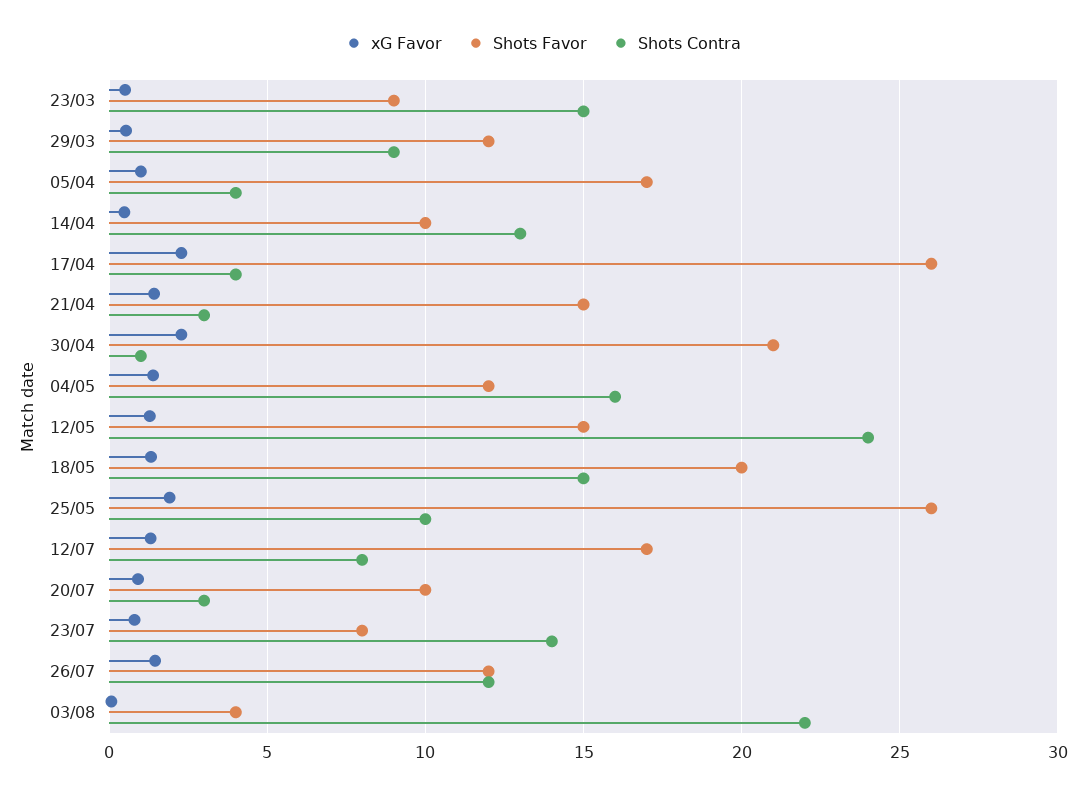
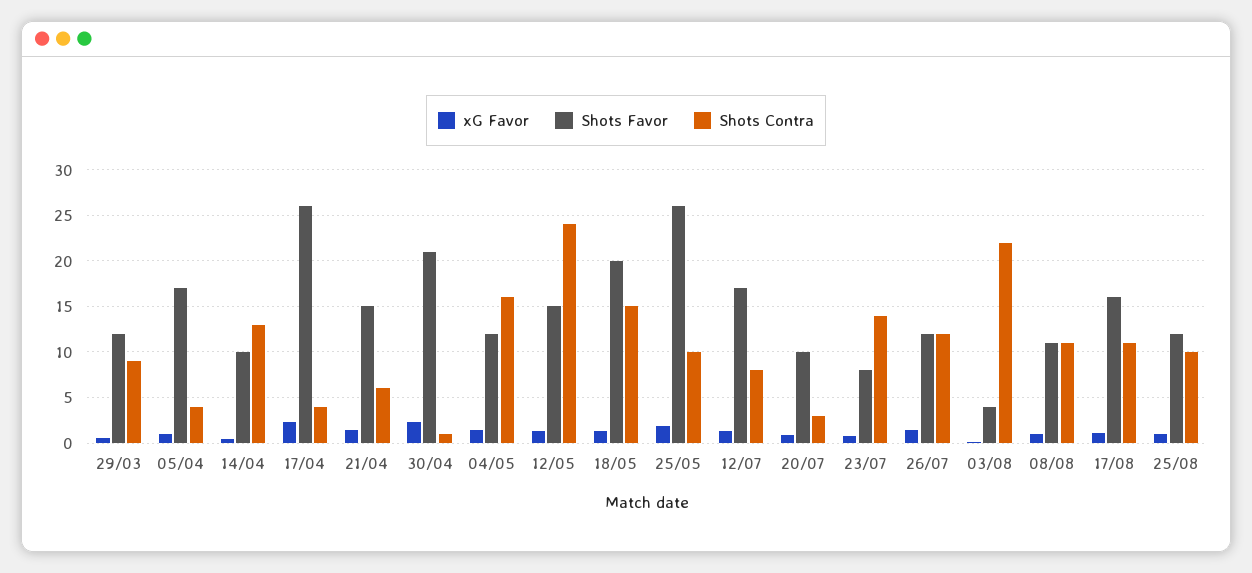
xG Favor, 23/03: 0.5 -> none
Shots Favor, 23/03: 9 -> none
Shots Contra, 23/03: 15 -> none
Shots Contra, 21/04: 3 -> 6
xG Favor, 08/08: none -> 1
Shots Favor, 08/08: none -> 11
Shots Contra, 08/08: none -> 11
xG Favor, 17/08: none -> 1
Shots Favor, 17/08: none -> 16
Shots Contra, 17/08: none -> 11
xG Favor, 25/08: none -> 1
Shots Favor, 25/08: none -> 12
Shots Contra, 25/08: none -> 10

